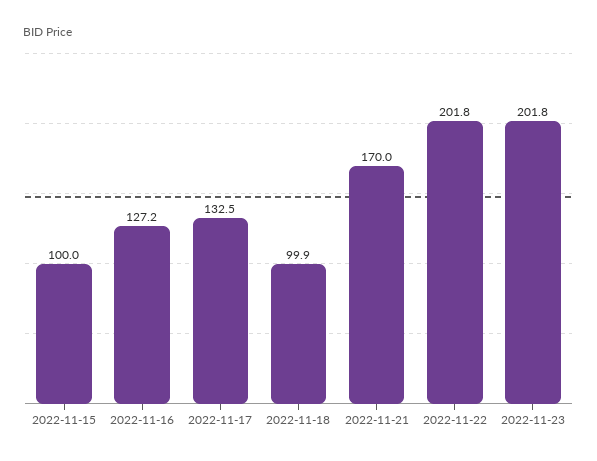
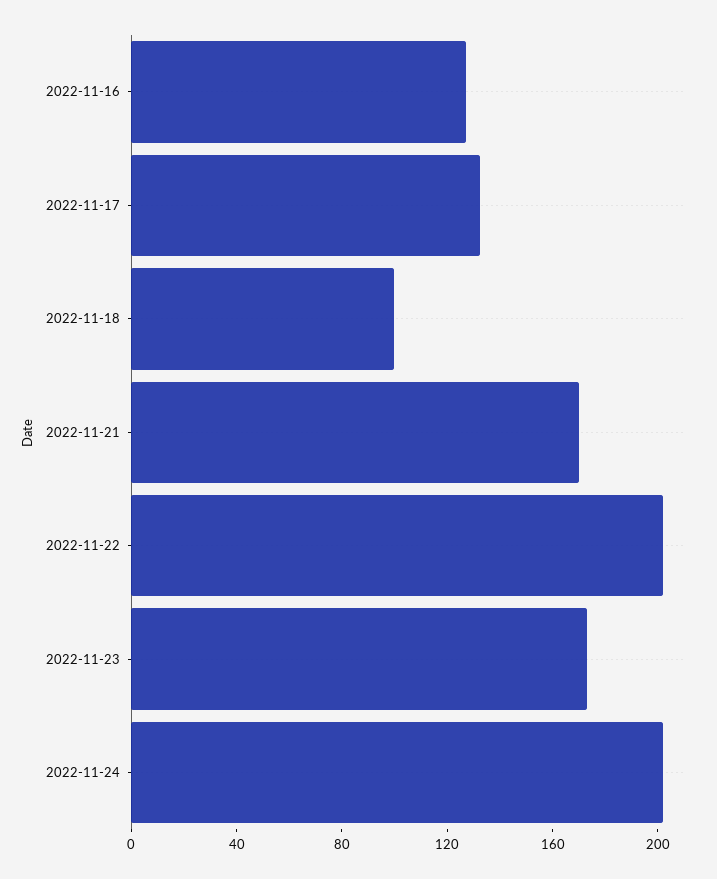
2022-11-15: 100 -> none
2022-11-23: 201.8 -> 170
2022-11-24: none -> 200

